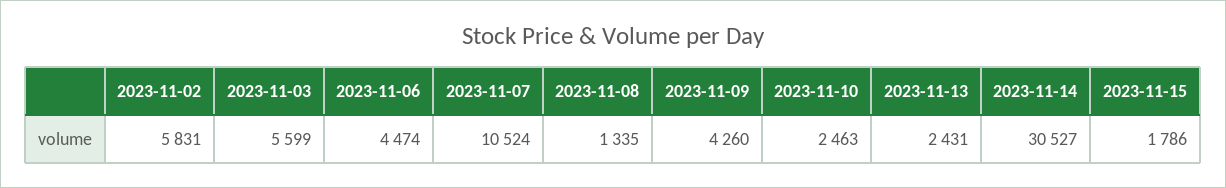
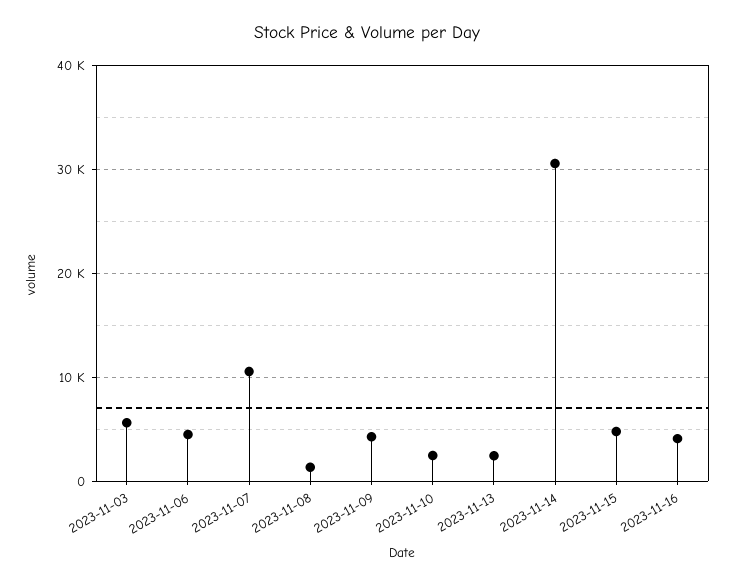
2023-11-02: 5831 -> none
2023-11-15: 1786 -> 5000
2023-11-16: none -> 4000

